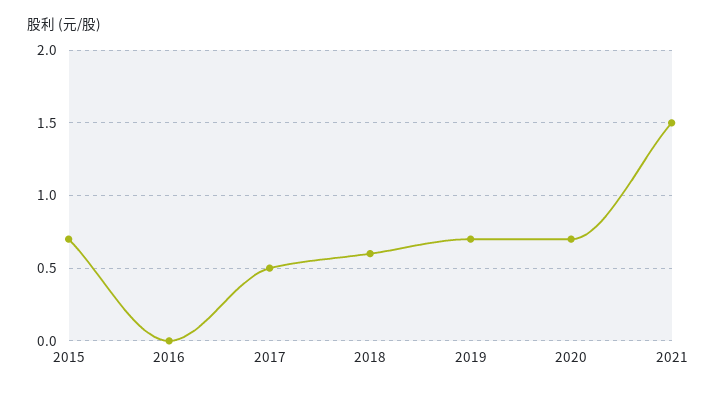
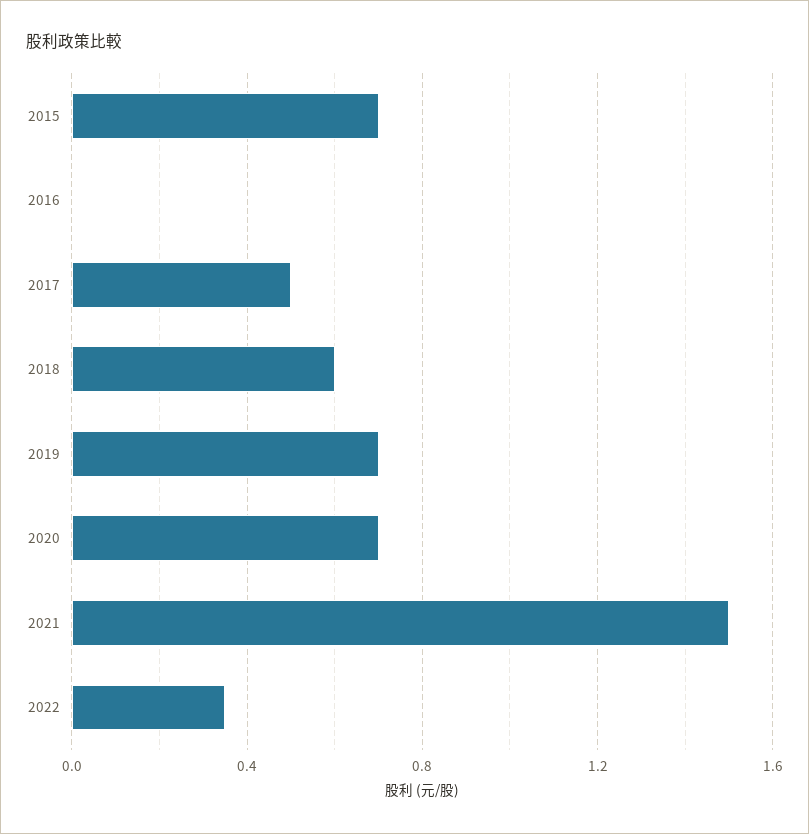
2022: none -> 0.35

